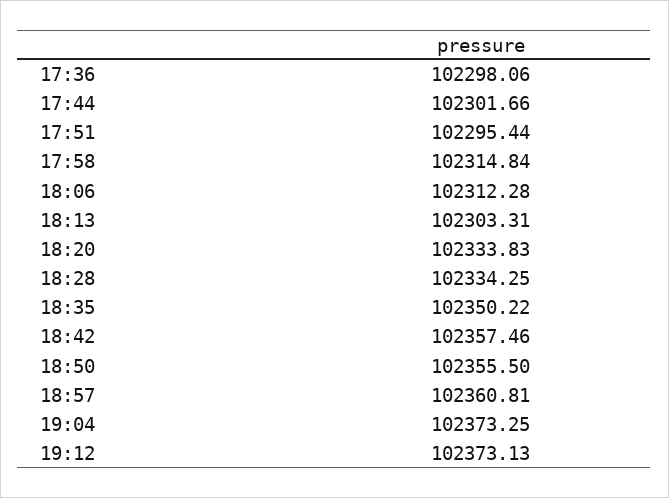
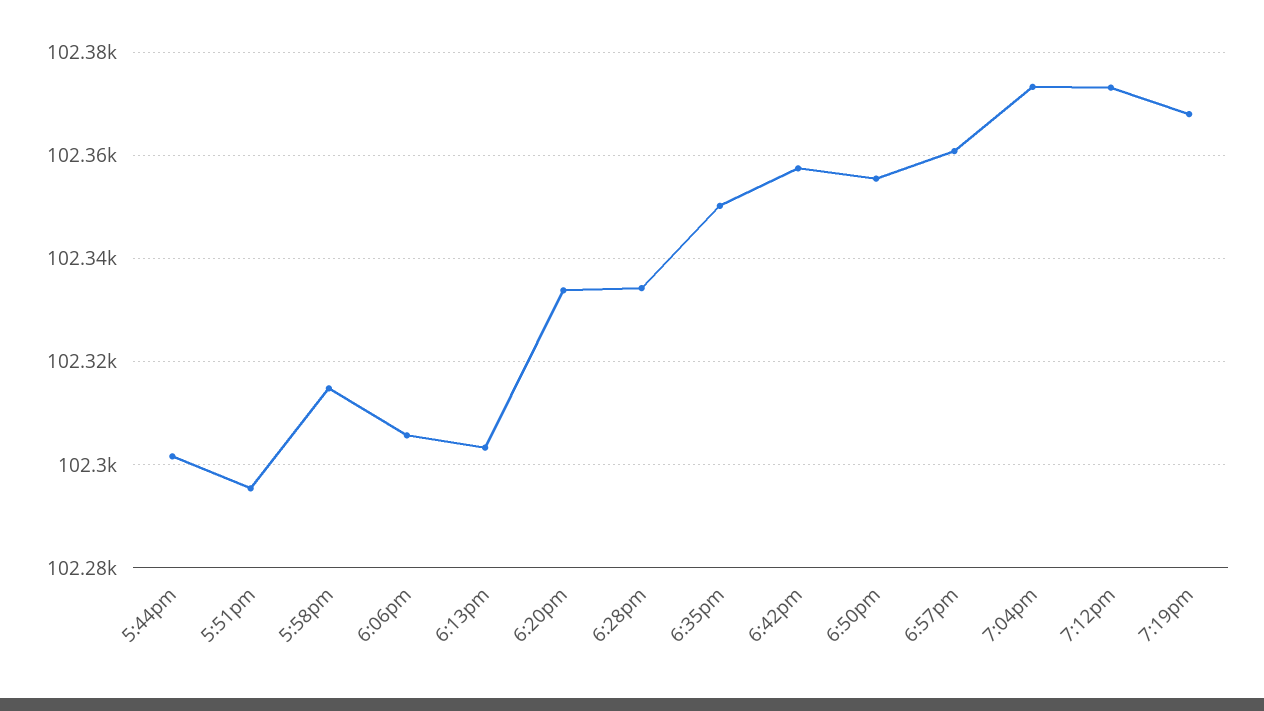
17:36: 102298.06 -> none
18:06: 102312.28 -> 102306
7:19pm: none -> 102368

